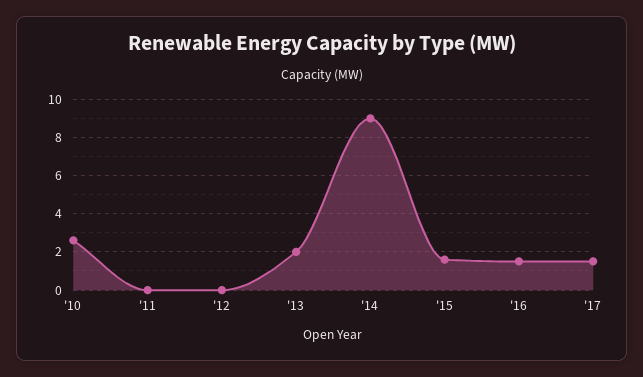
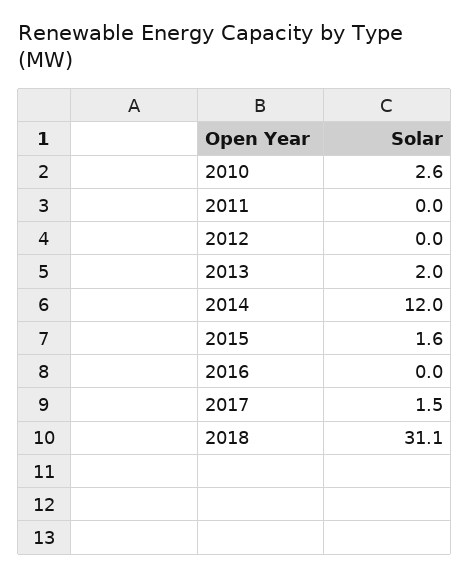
'14: 9 -> 12
'16: 1.5 -> 0
2018: none -> 31.1

